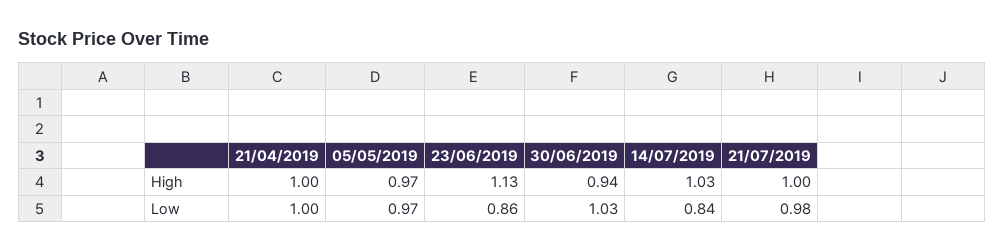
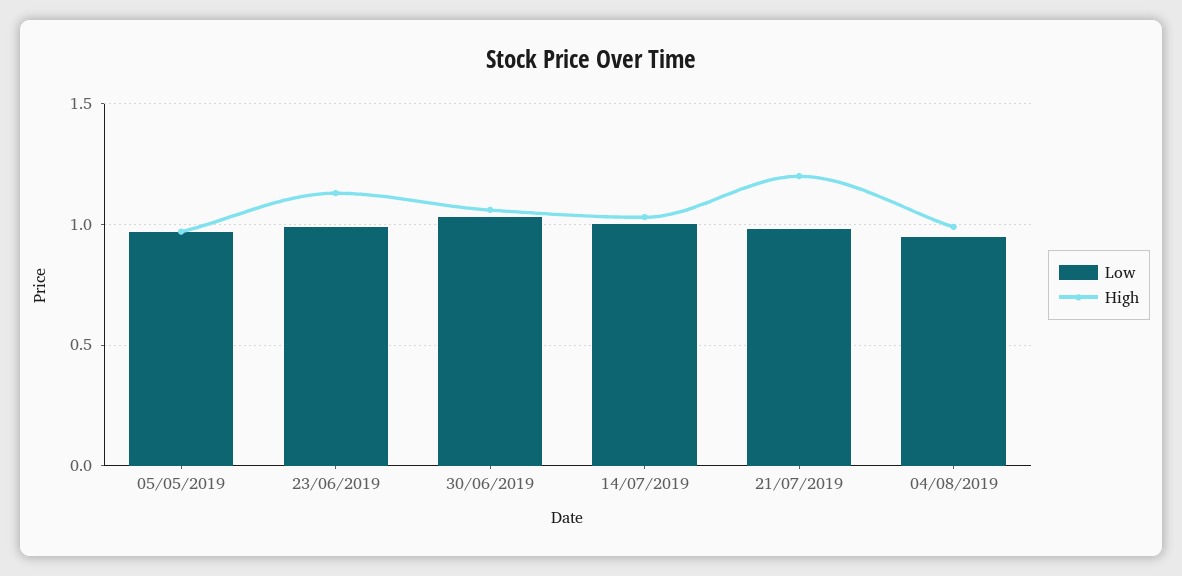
High, 21/04/2019: 1 -> none
High, 30/06/2019: 0.94 -> 1.05
High, 21/07/2019: 1 -> 1.2
Low, 21/04/2019: 1 -> none
Low, 23/06/2019: 0.86 -> 1
Low, 14/07/2019: 0.84 -> 1
Low, 04/08/2019: none -> 0.95
High, 04/08/2019: none -> 1

